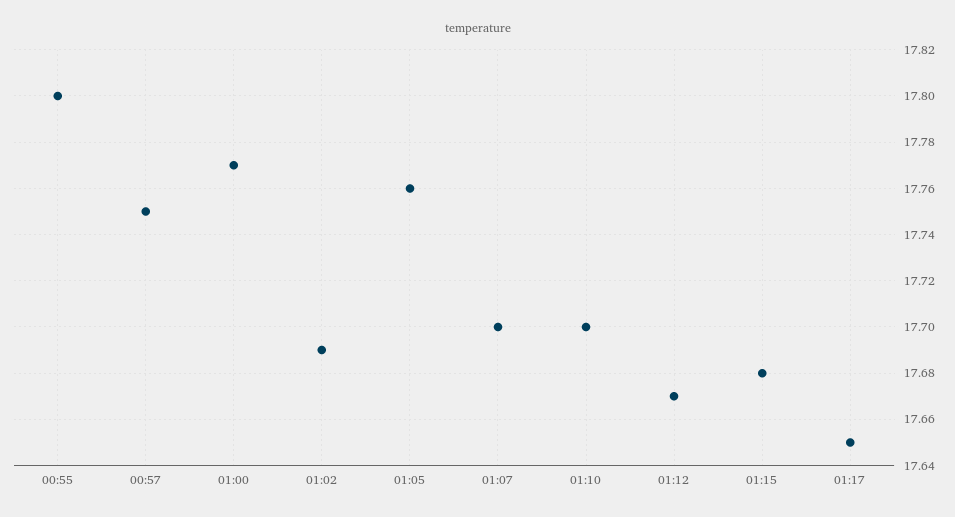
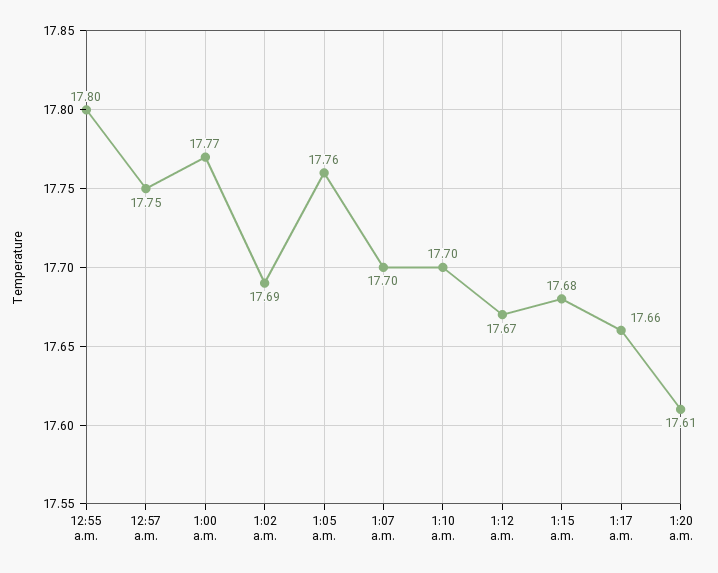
01:17: 17.65 -> 17.66
1:20 a.m.: none -> 17.61

